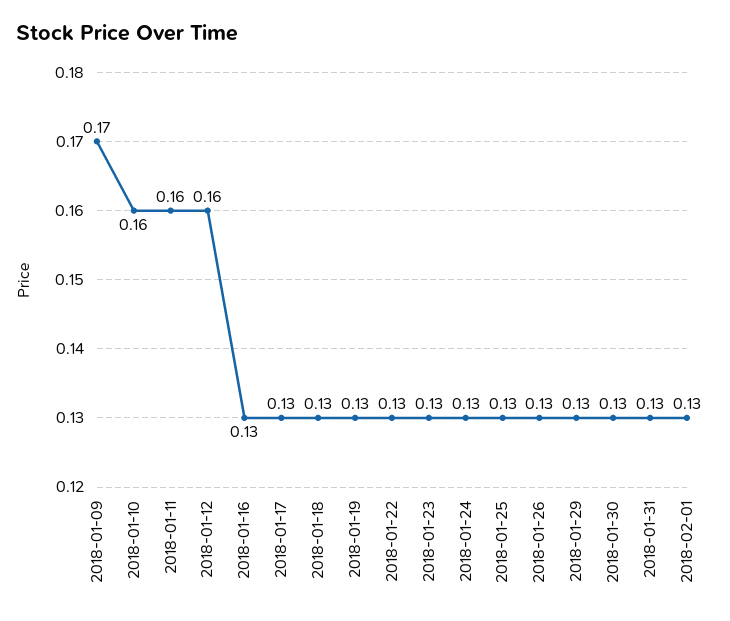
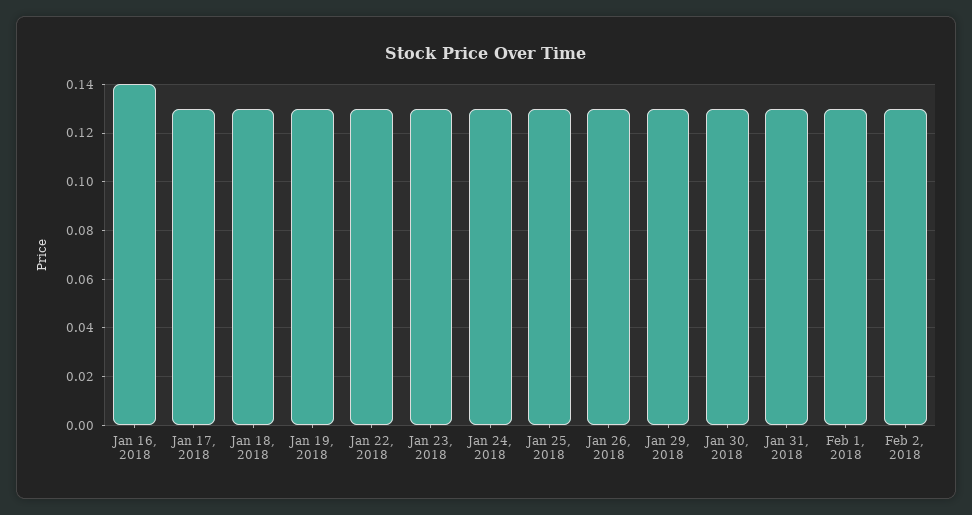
2018-01-09: 0.17 -> none
2018-01-10: 0.16 -> none
2018-01-11: 0.16 -> none
2018-01-12: 0.16 -> none
2018-01-16: 0.13 -> 0.14
Feb 2, 2018: none -> 0.13

